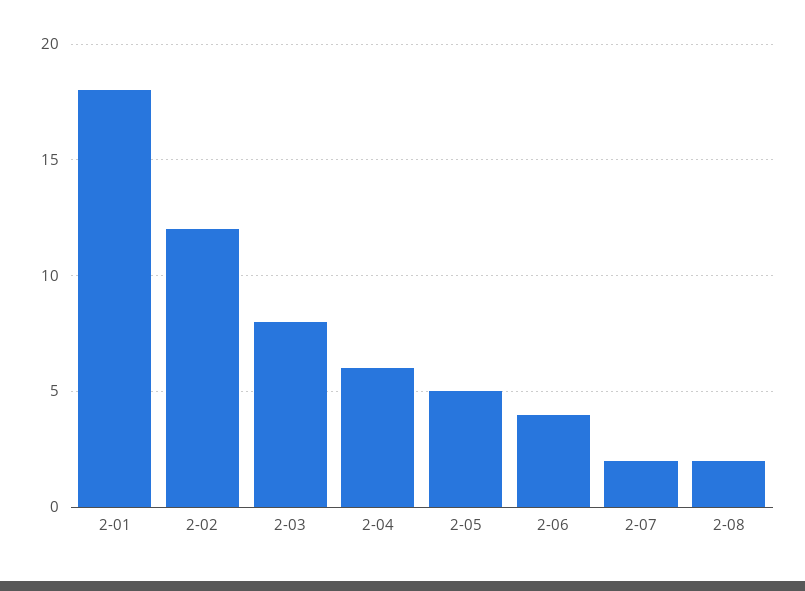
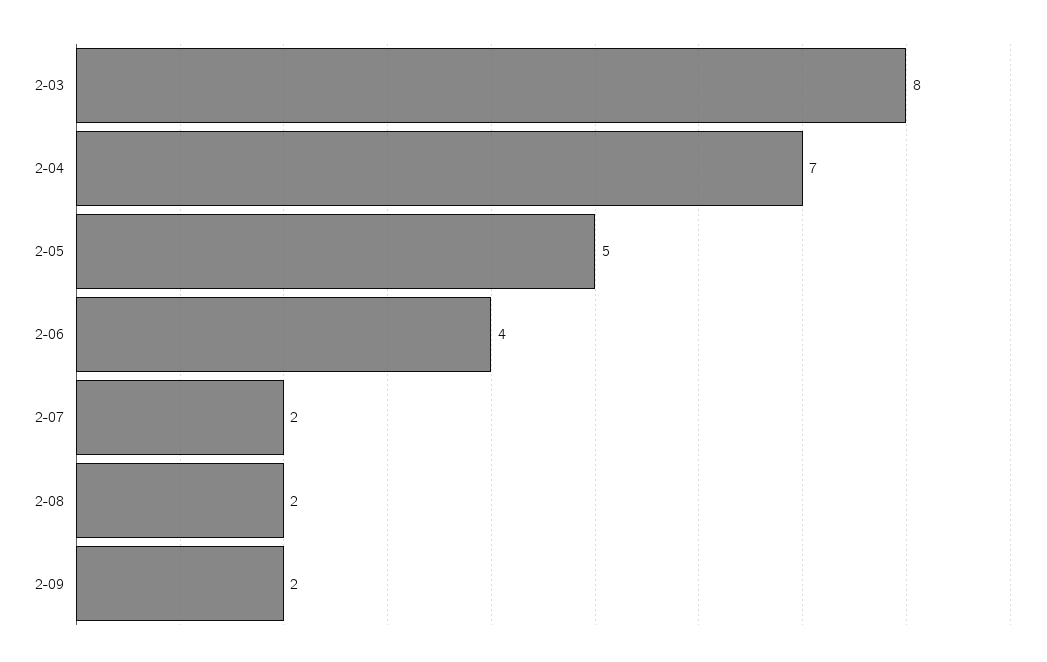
2-01: 18 -> none
2-02: 12 -> none
2-04: 6 -> 7
2-09: none -> 2

